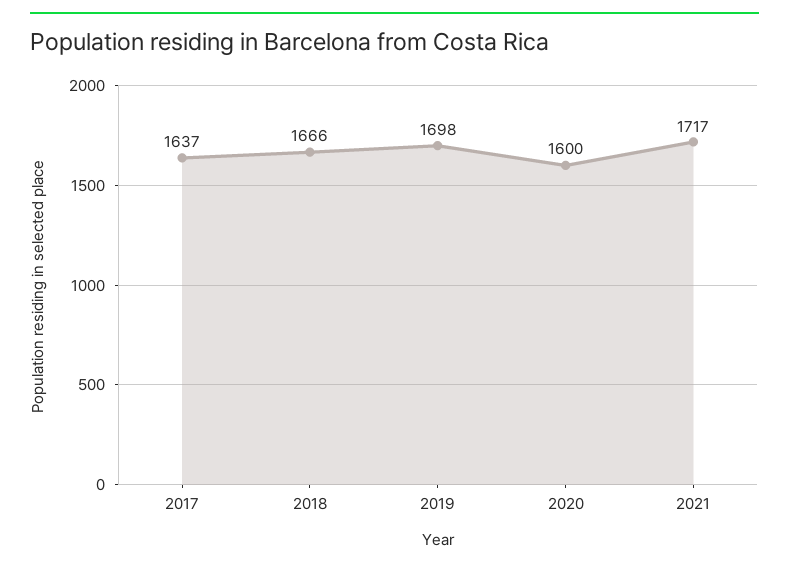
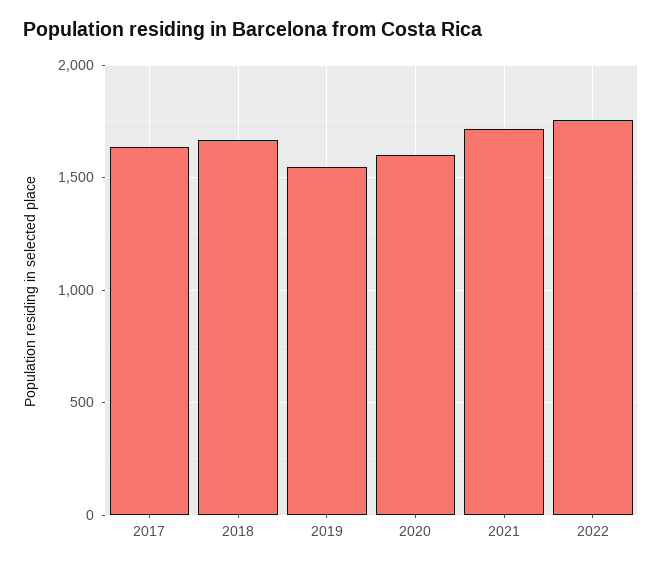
2019: 1698 -> 1550
2022: none -> 1750

